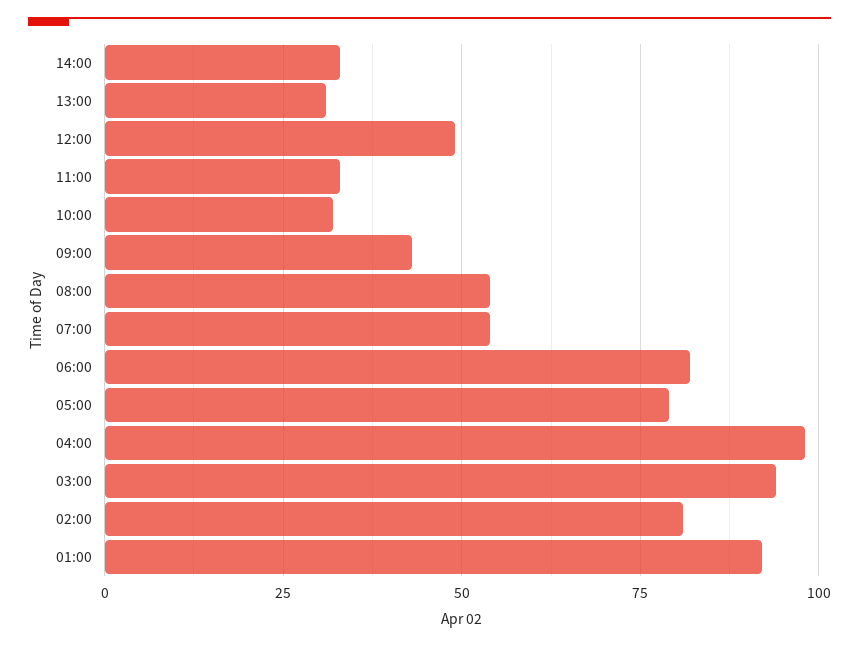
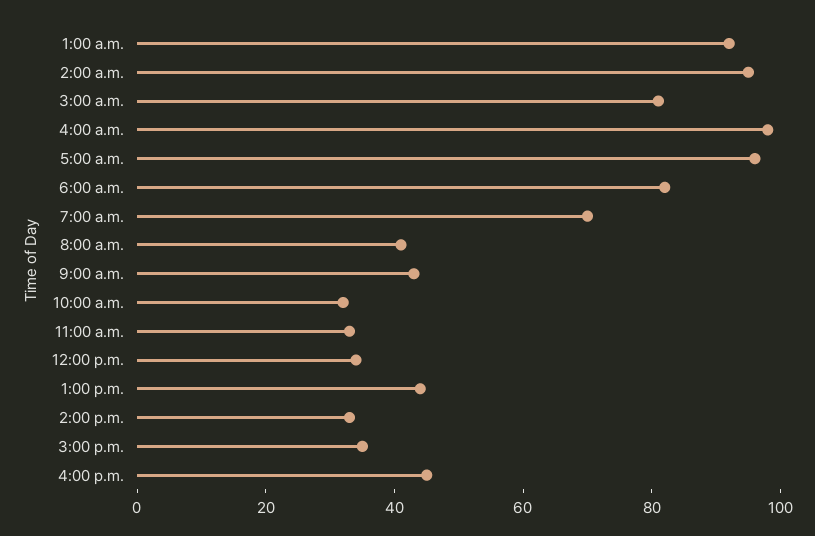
13:00: 30 -> 45
12:00: 50 -> 35
08:00: 55 -> 40
07:00: 55 -> 70
05:00: 80 -> 95
03:00: 95 -> 80
02:00: 80 -> 95
3:00 p.m.: none -> 35
4:00 p.m.: none -> 45

